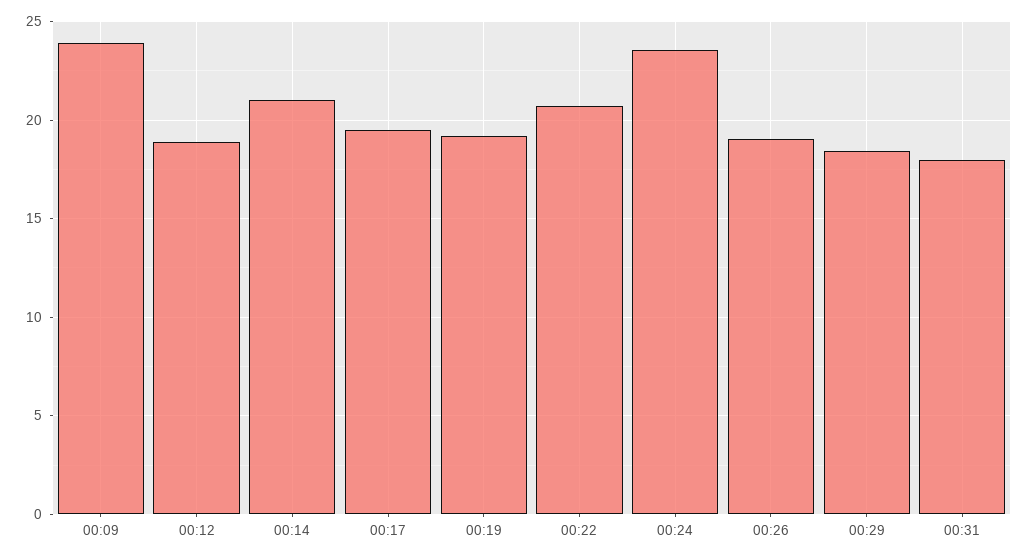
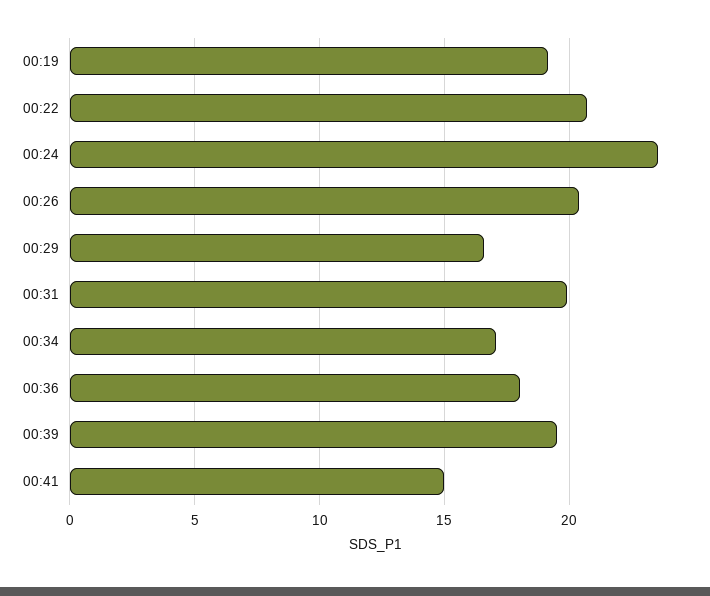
00:09: 24 -> none
00:12: 19 -> none
00:14: 21 -> none
00:17: 19.5 -> none
00:26: 19 -> 20.5
00:29: 18.5 -> 16.5
00:31: 18 -> 20
00:34: none -> 17
00:36: none -> 18
00:39: none -> 19.5
00:41: none -> 15

